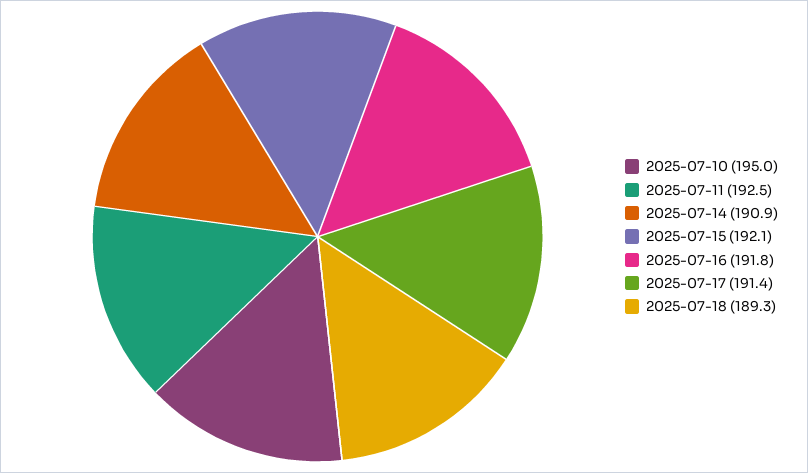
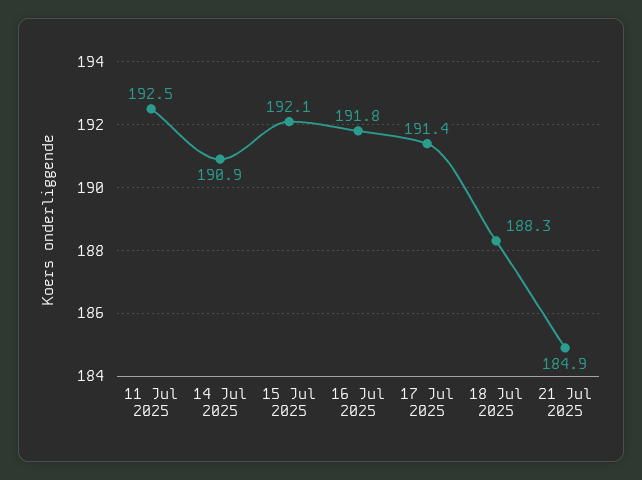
2025-07-10: 195 -> none
2025-07-18: 189.3 -> 188.3
21 Jul 2025: none -> 184.9

